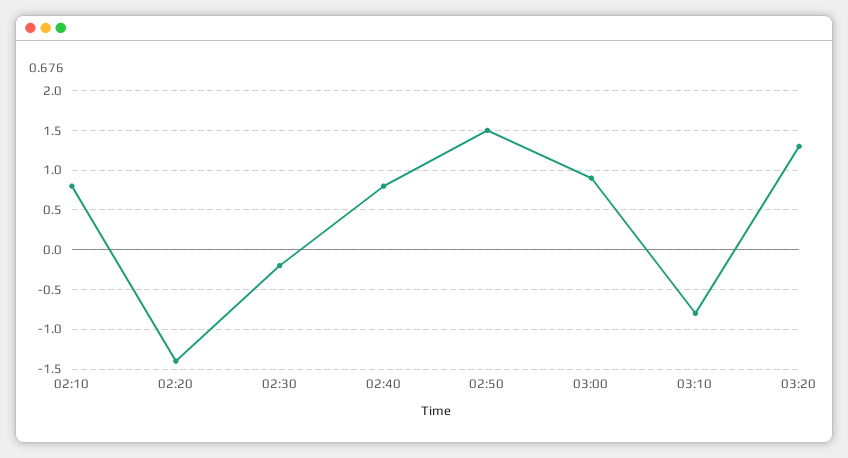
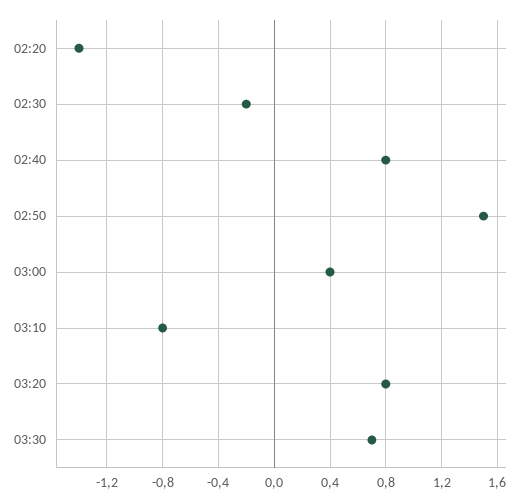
02:10: 0.8 -> none
03:00: 0.9 -> 0.4
03:20: 1.3 -> 0.8
03:30: none -> 0.7

